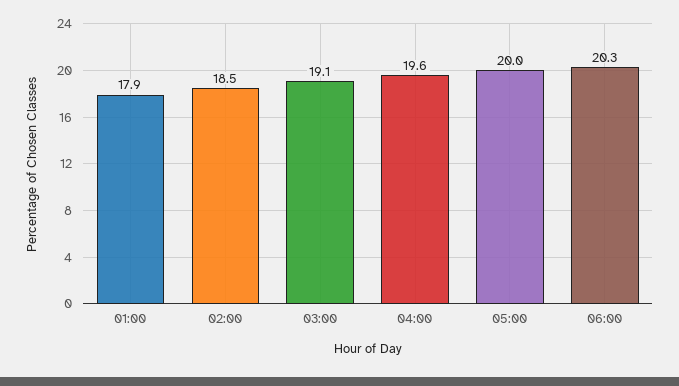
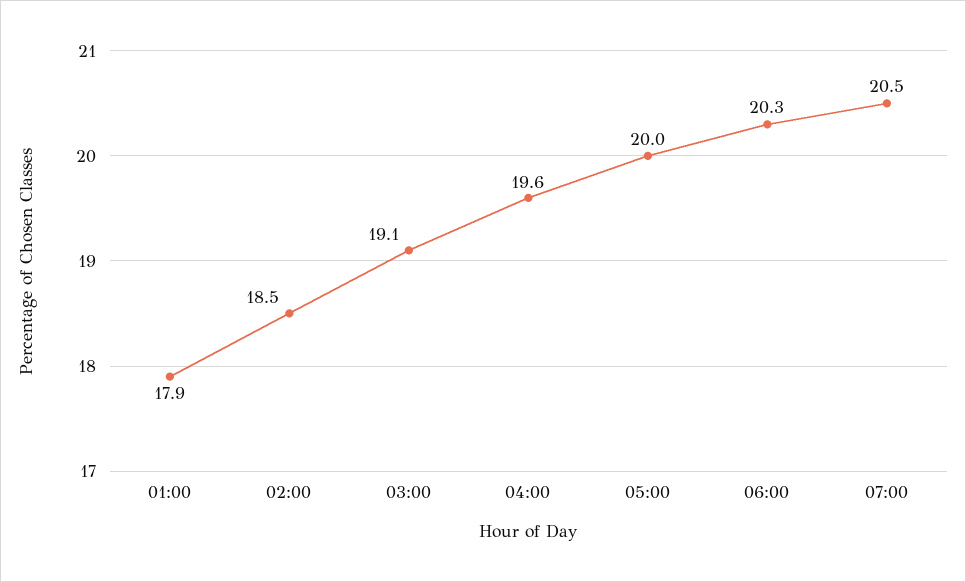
07:00: none -> 20.5

